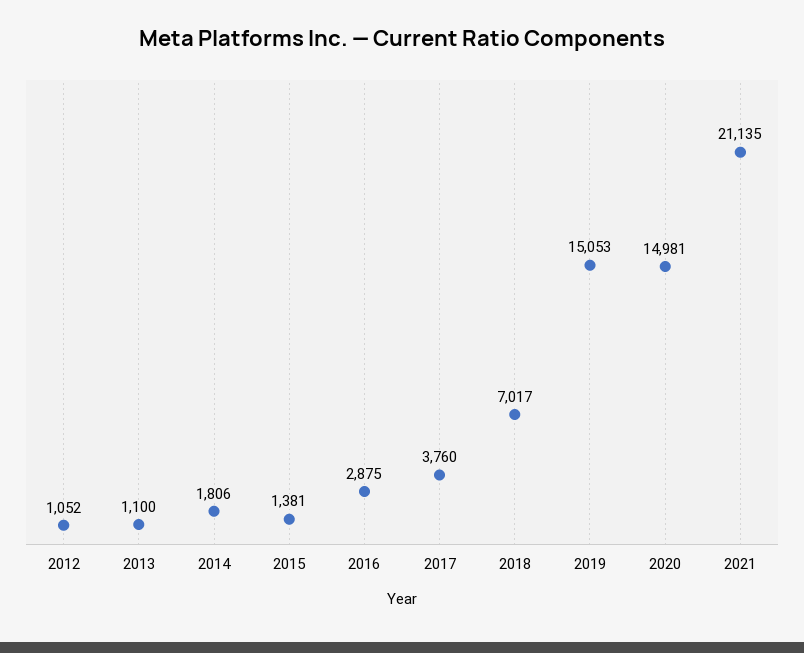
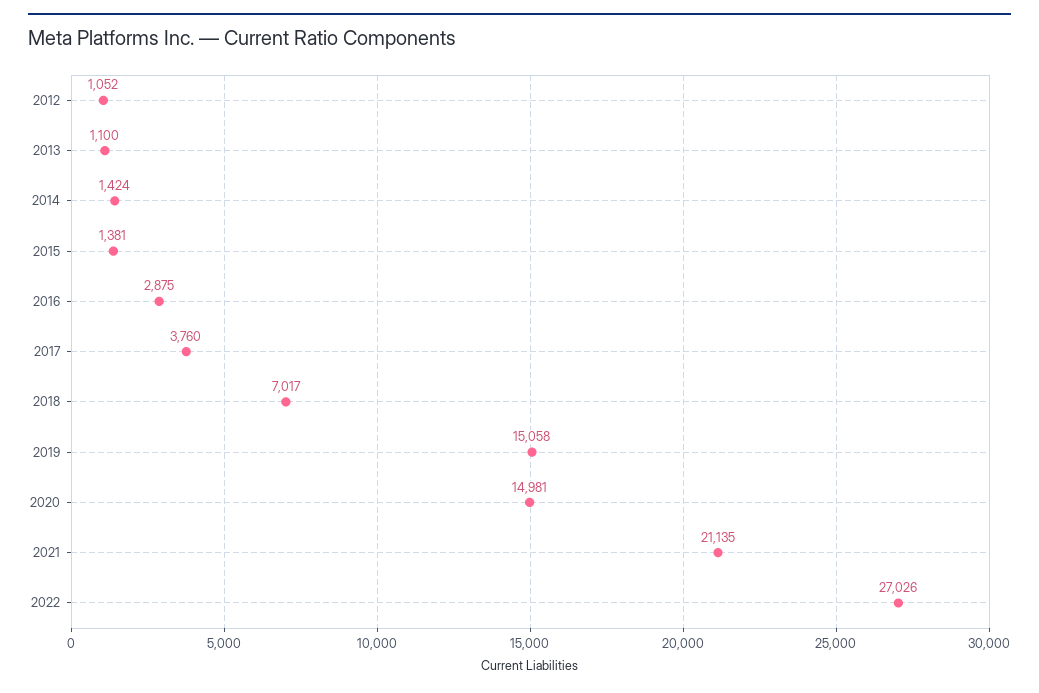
2014: 1806 -> 1424
2019: 15053 -> 15058
2022: none -> 27026

